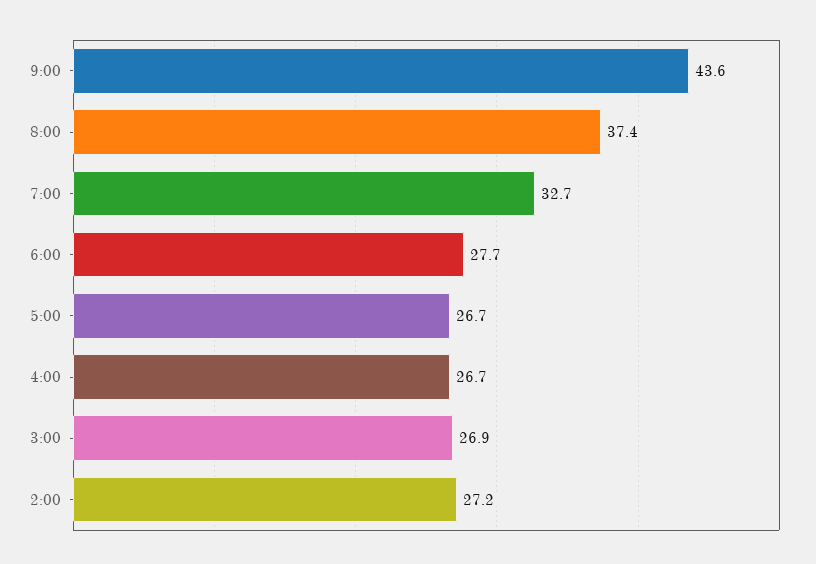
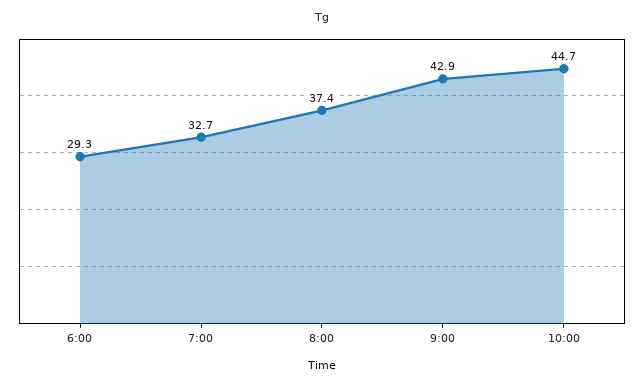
9:00: 43.6 -> 42.9
6:00: 27.7 -> 29.3
5:00: 26.7 -> none
4:00: 26.7 -> none
3:00: 26.9 -> none
2:00: 27.2 -> none
10:00: none -> 44.7

